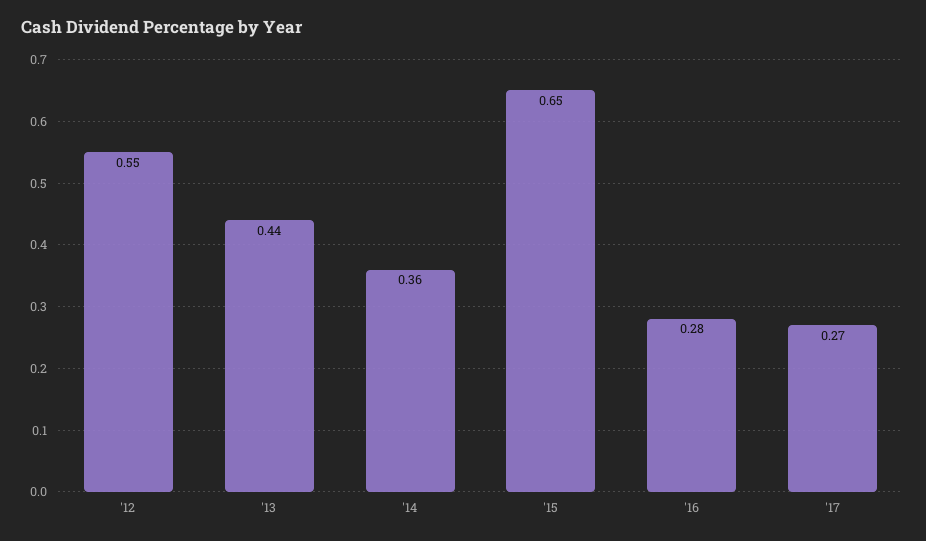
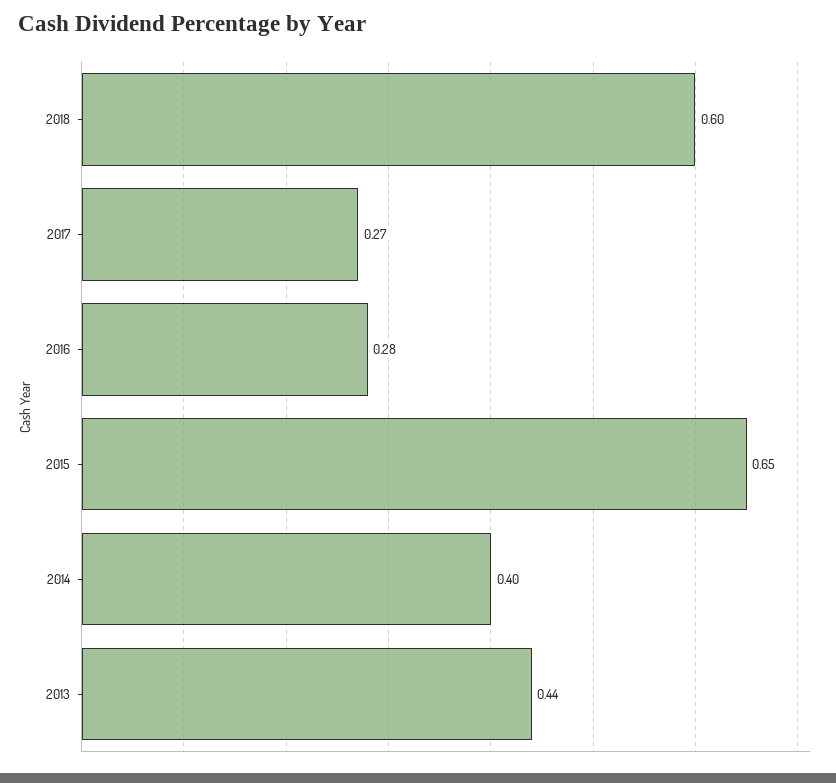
'12: 0.55 -> none
'14: 0.36 -> 0.4
2018: none -> 0.6

